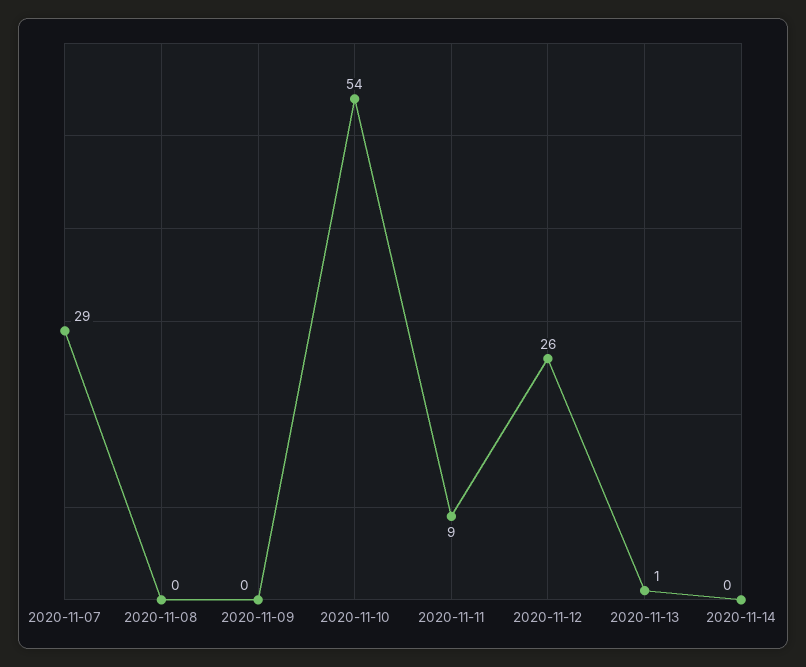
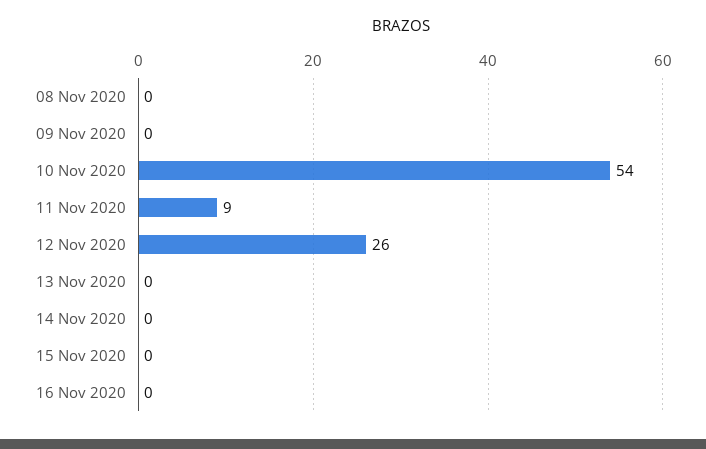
2020-11-07: 29 -> none
2020-11-13: 1 -> 0
15 Nov 2020: none -> 0
16 Nov 2020: none -> 0

